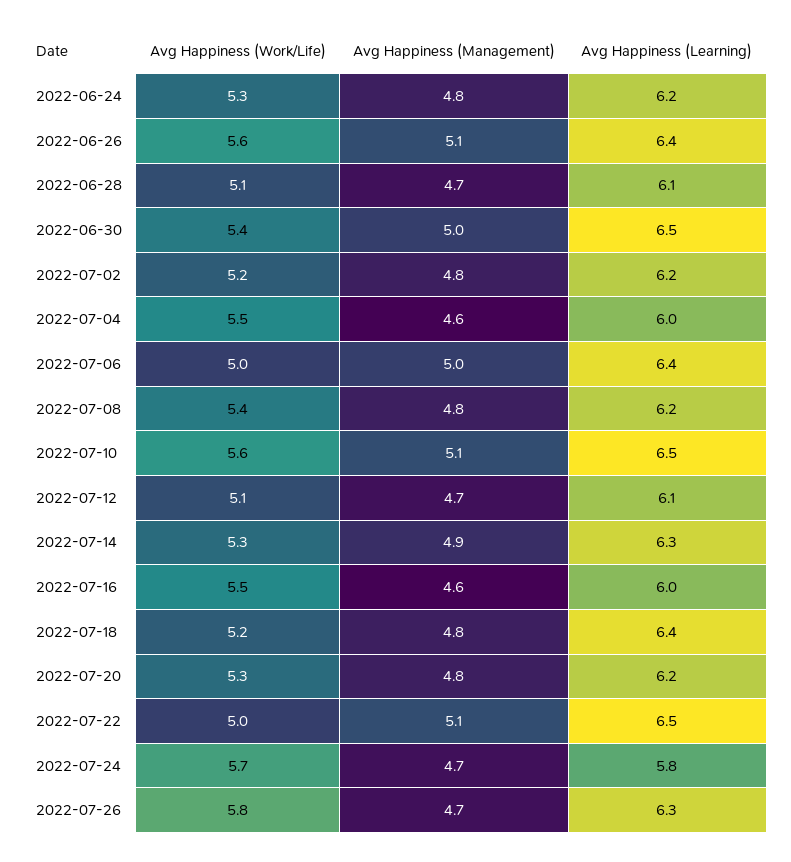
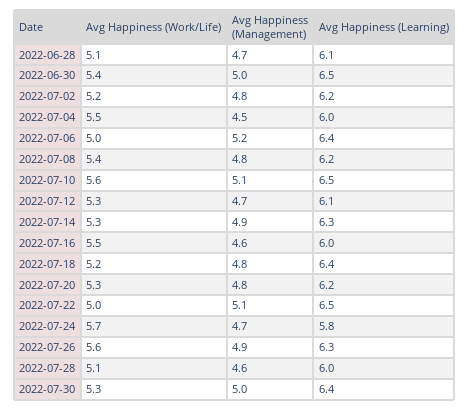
Avg Happiness (Work/Life), 2022-06-24: 5.3 -> none
Avg Happiness (Management), 2022-06-24: 4.8 -> none
Avg Happiness (Learning), 2022-06-24: 6.2 -> none
Avg Happiness (Work/Life), 2022-06-26: 5.6 -> none
Avg Happiness (Management), 2022-06-26: 5.1 -> none
Avg Happiness (Learning), 2022-06-26: 6.4 -> none
Avg Happiness (Management), 2022-07-04: 4.6 -> 4.5
Avg Happiness (Management), 2022-07-06: 5 -> 5.2
Avg Happiness (Work/Life), 2022-07-12: 5.1 -> 5.3
Avg Happiness (Work/Life), 2022-07-26: 5.8 -> 5.6
Avg Happiness (Management), 2022-07-26: 4.7 -> 4.9
Avg Happiness (Work/Life), 2022-07-28: none -> 5.1
Avg Happiness (Management), 2022-07-28: none -> 4.6
Avg Happiness (Learning), 2022-07-28: none -> 6
Avg Happiness (Work/Life), 2022-07-30: none -> 5.3
Avg Happiness (Management), 2022-07-30: none -> 5
Avg Happiness (Learning), 2022-07-30: none -> 6.4

